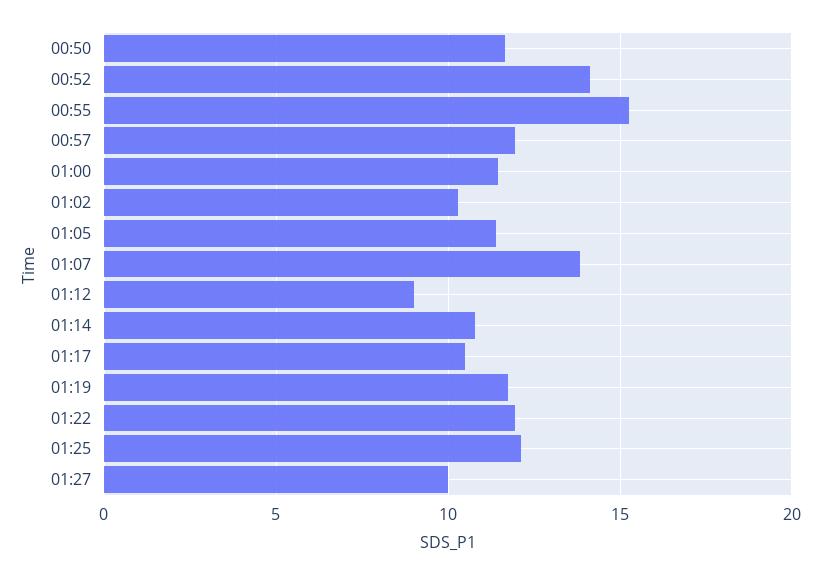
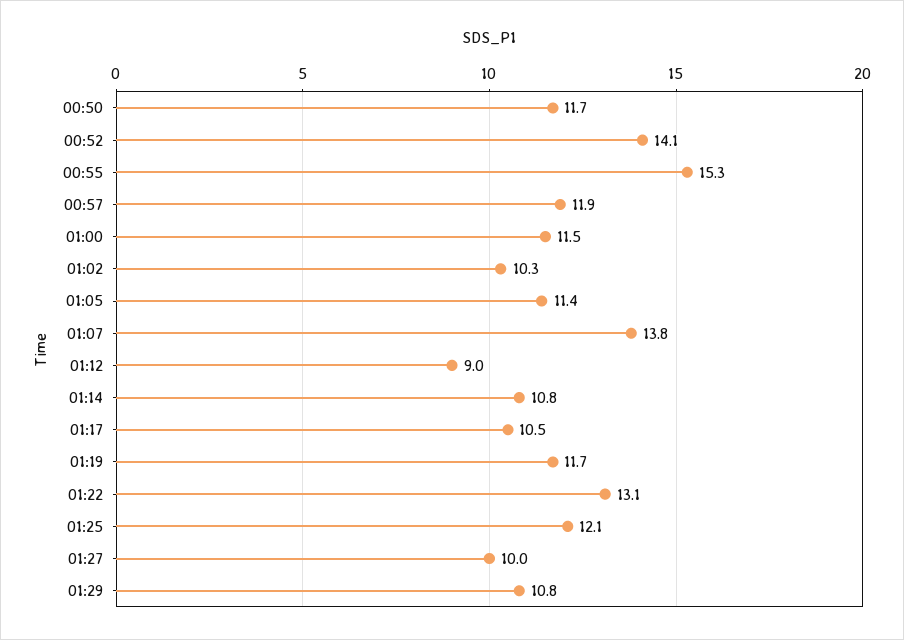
01:22: 12 -> 13.1
01:29: none -> 10.8

